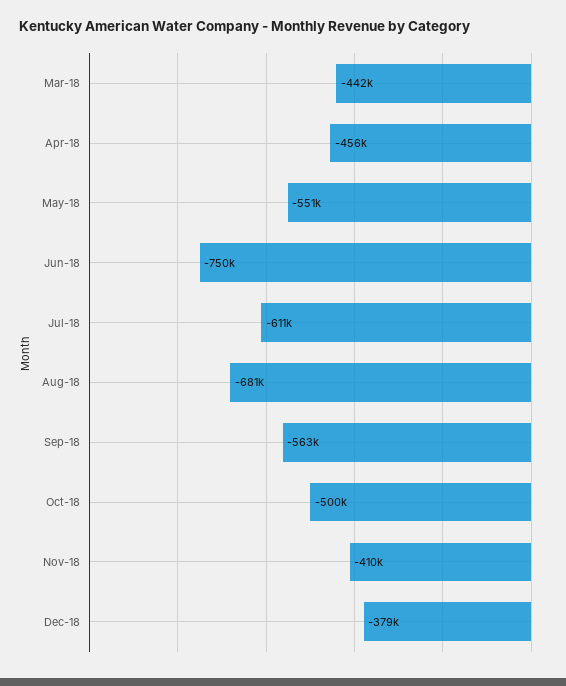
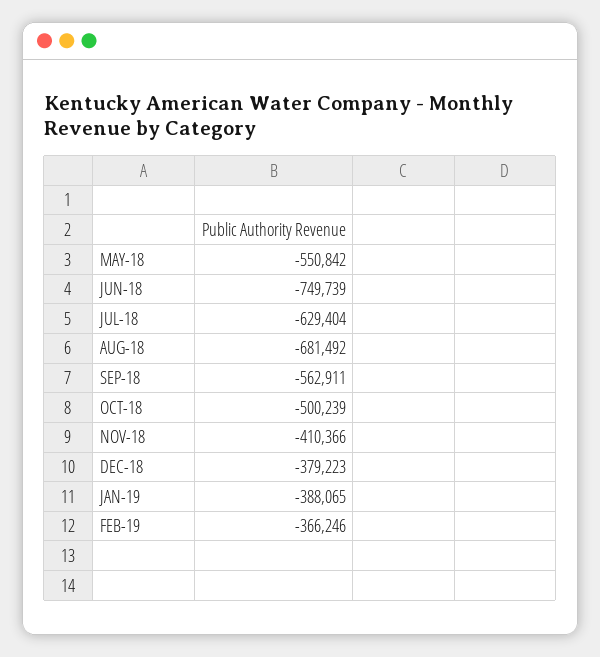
Mar-18: -442000 -> none
Apr-18: -456000 -> none
Jul-18: -611000 -> -629404
JAN-19: none -> -388065
FEB-19: none -> -366246

